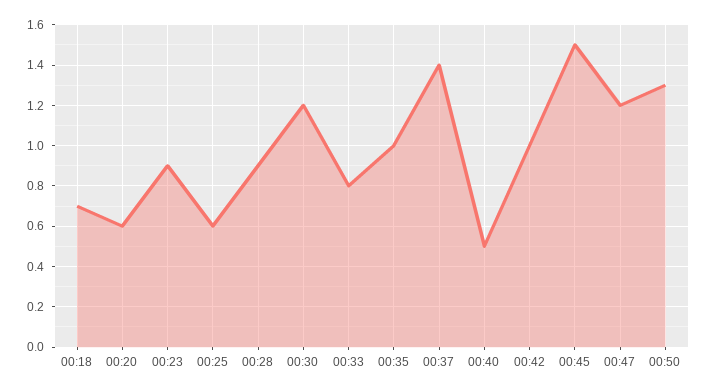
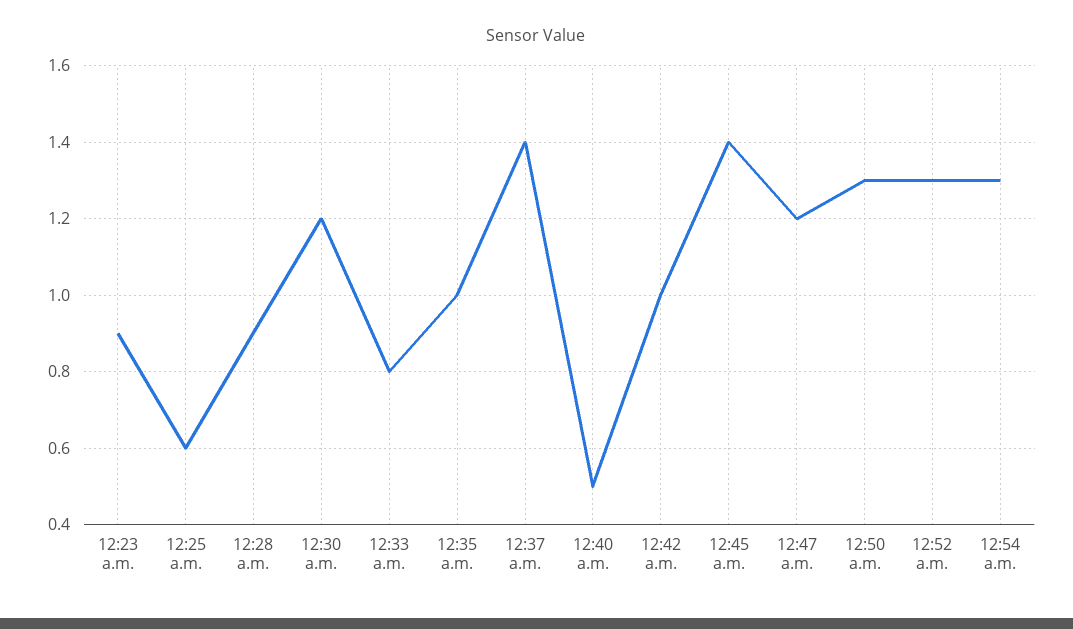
00:18: 0.7 -> none
00:20: 0.6 -> none
00:45: 1.5 -> 1.4
12:52 a.m.: none -> 1.3
12:54 a.m.: none -> 1.3

